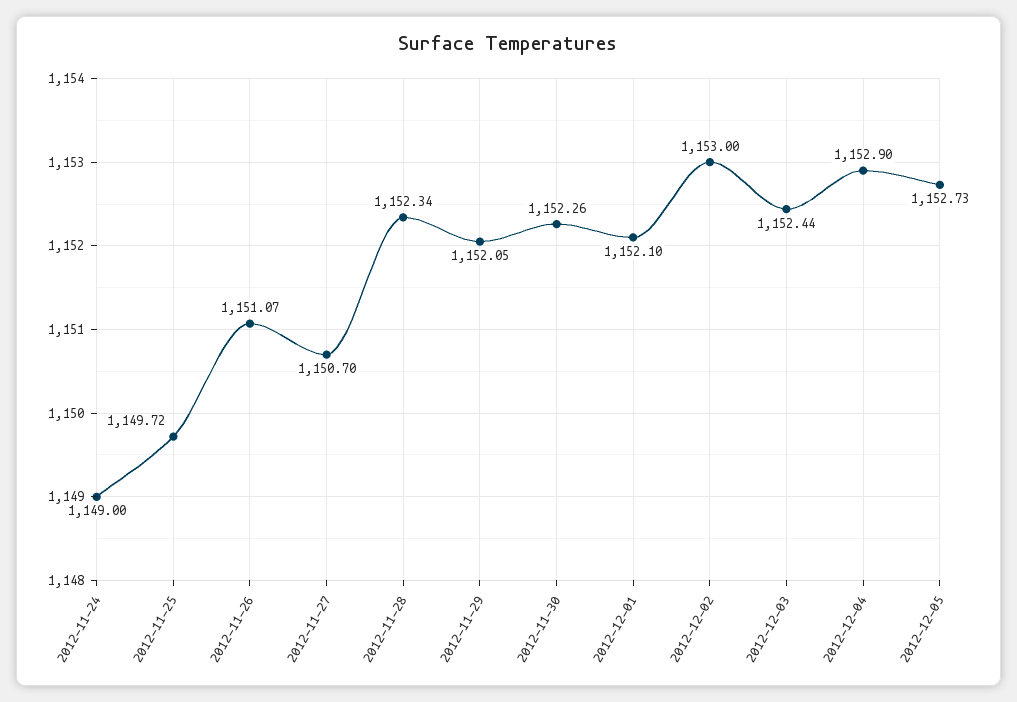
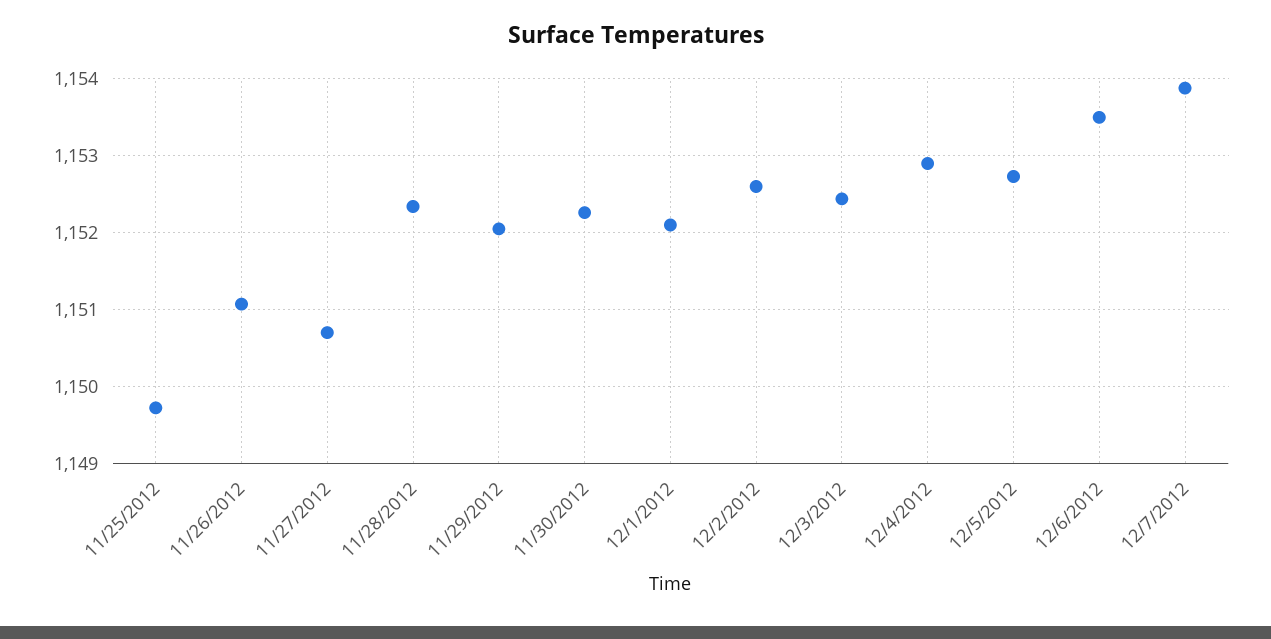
2012-11-24: 1149 -> none
2012-12-02: 1153 -> 1152.6
12/6/2012: none -> 1153.5
12/7/2012: none -> 1153.9

